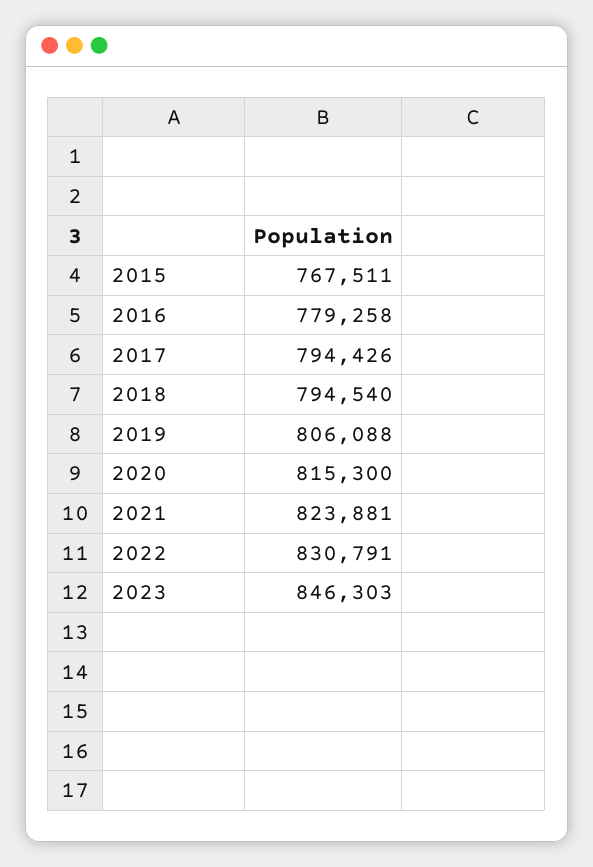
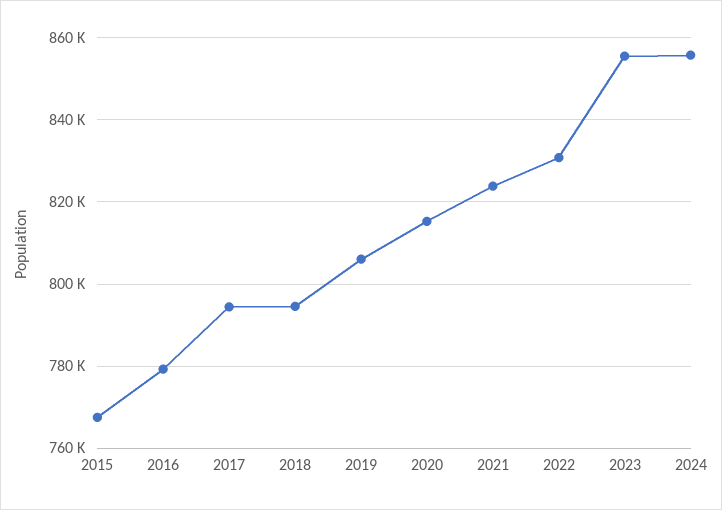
2023: 846303 -> 856000
2024: none -> 856000

